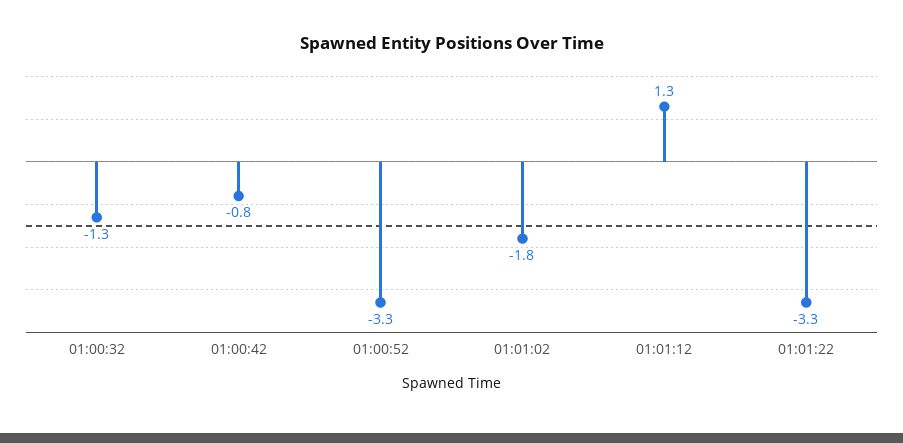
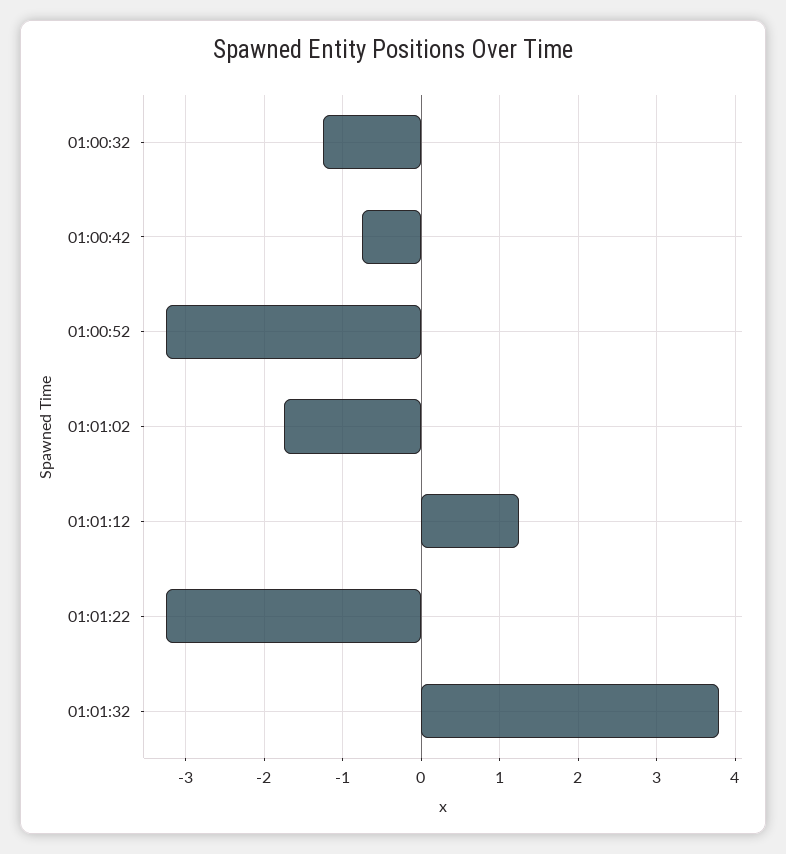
01:01:32: none -> 3.8

